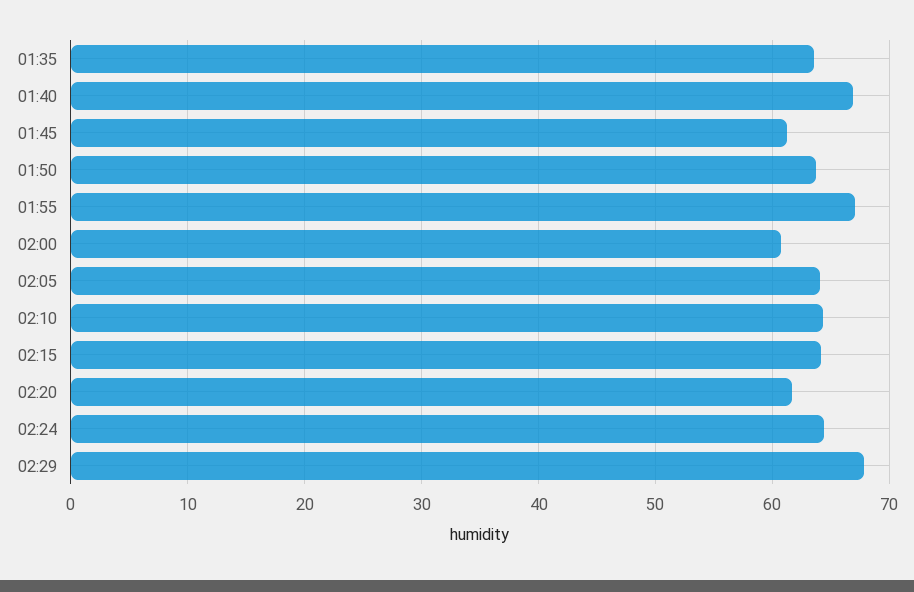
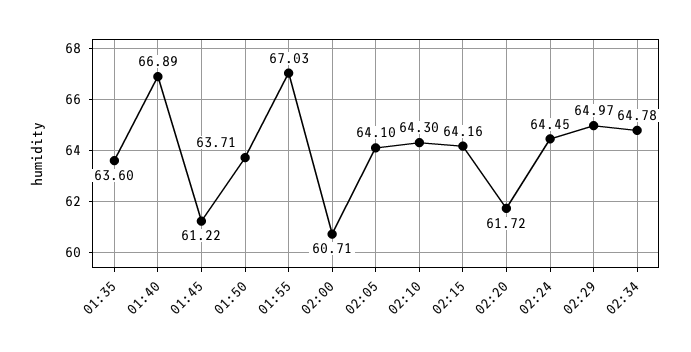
02:29: 68 -> 64.97
02:34: none -> 64.78

